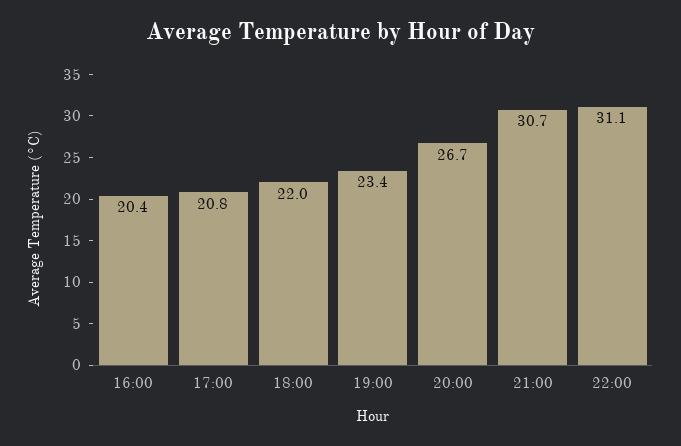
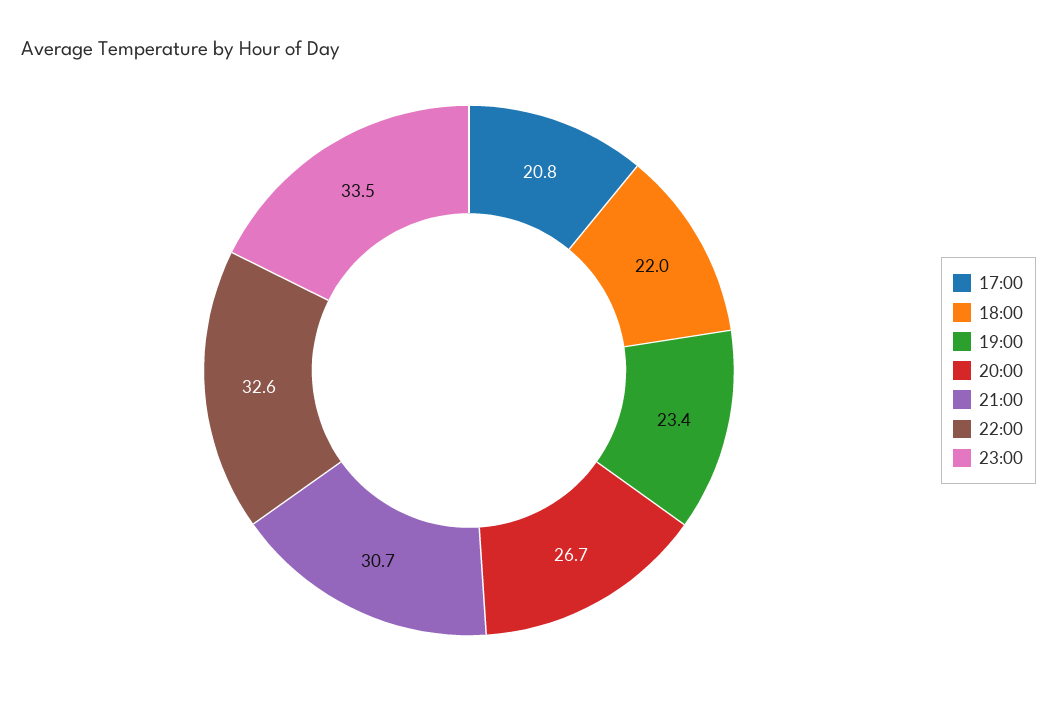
16:00: 20.4 -> none
22:00: 31.1 -> 32.6
23:00: none -> 33.5

